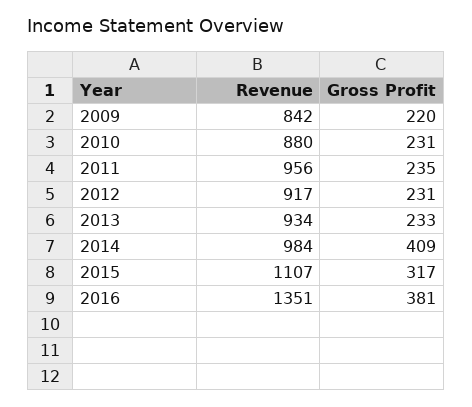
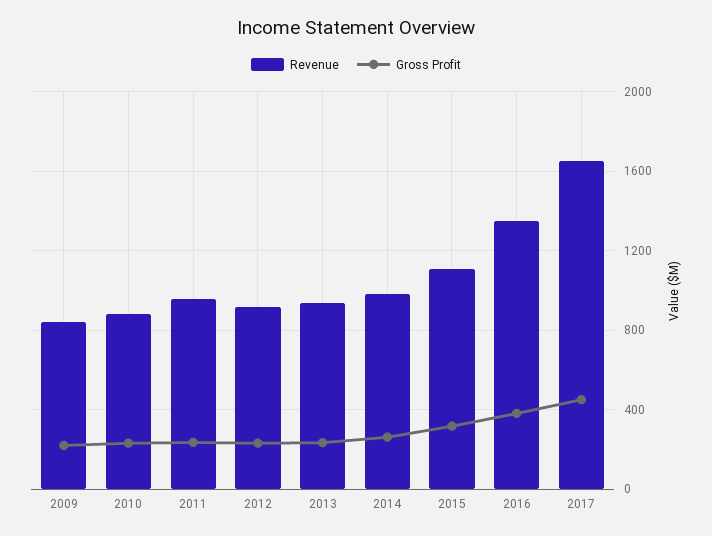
Gross Profit, 2014: 409 -> 250
Revenue, 2017: none -> 1650
Gross Profit, 2017: none -> 450

